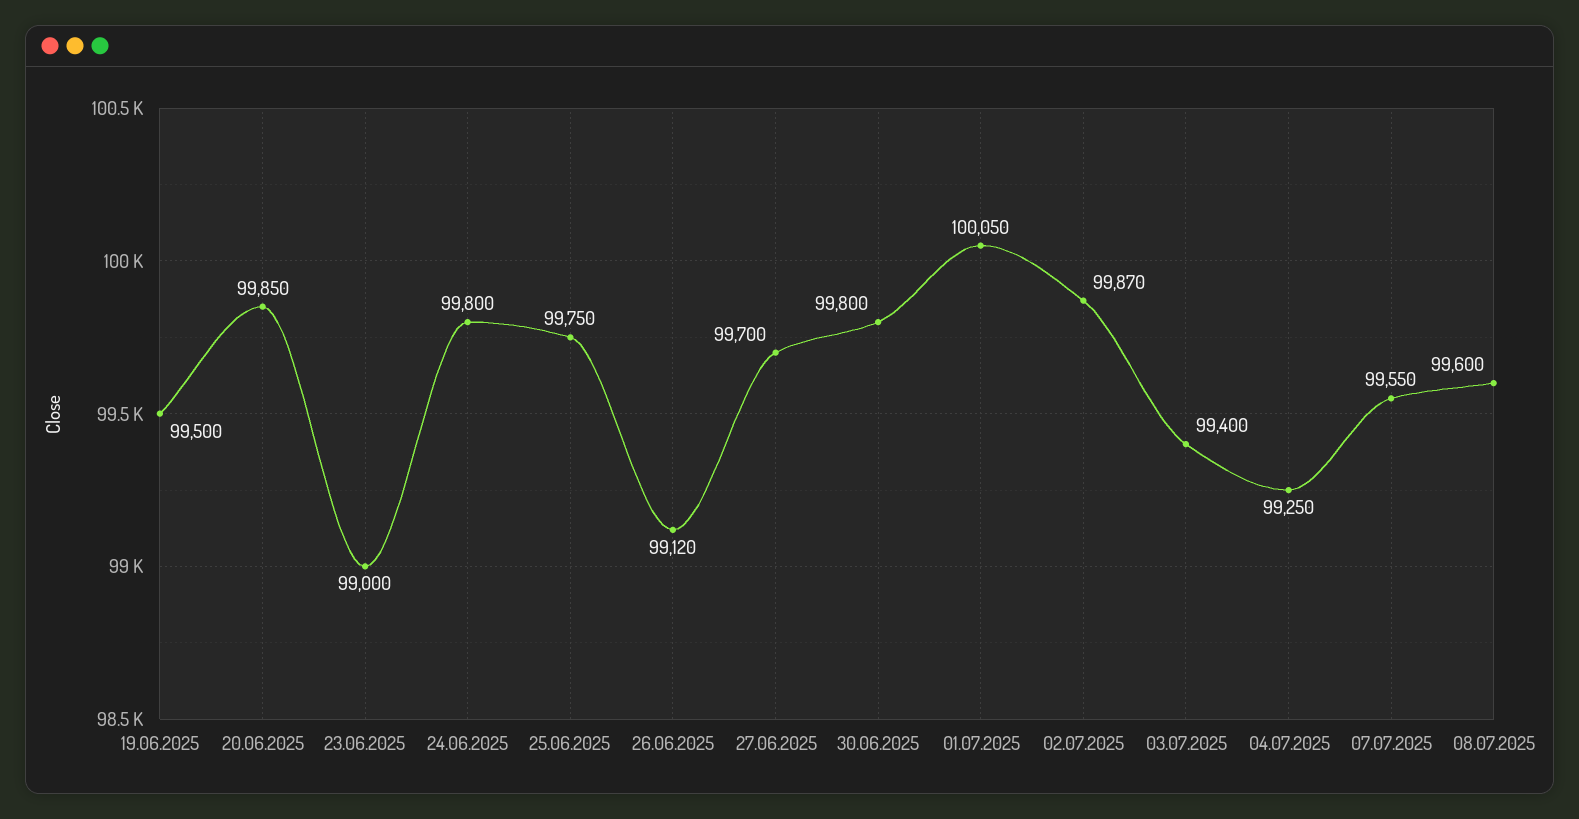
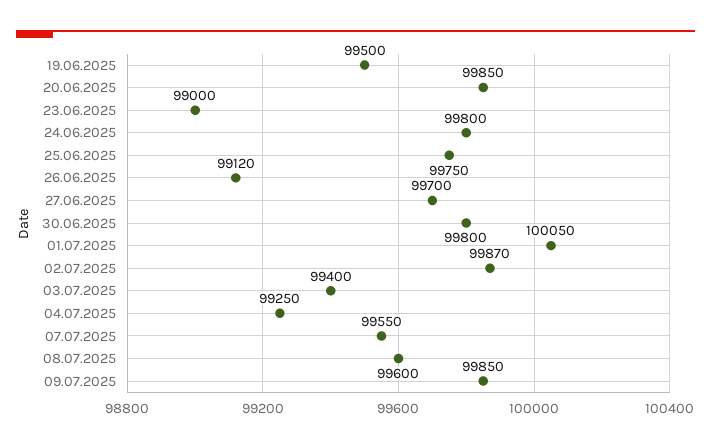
09.07.2025: none -> 99850

